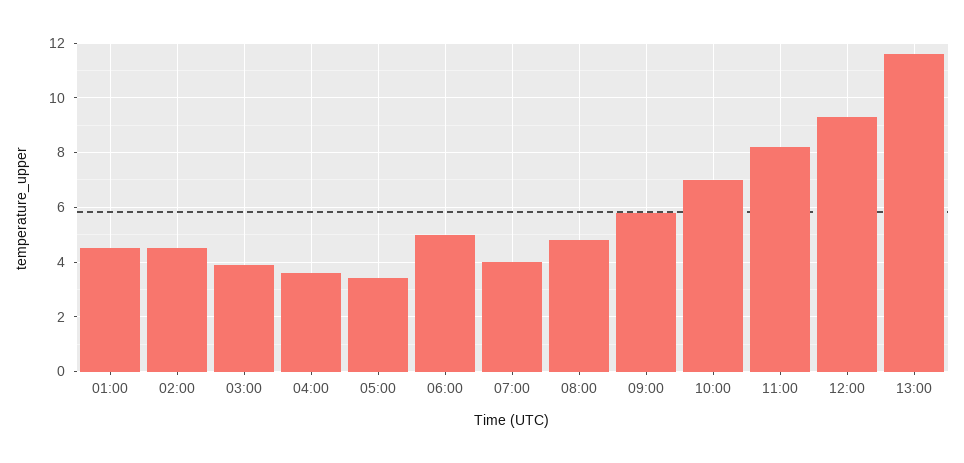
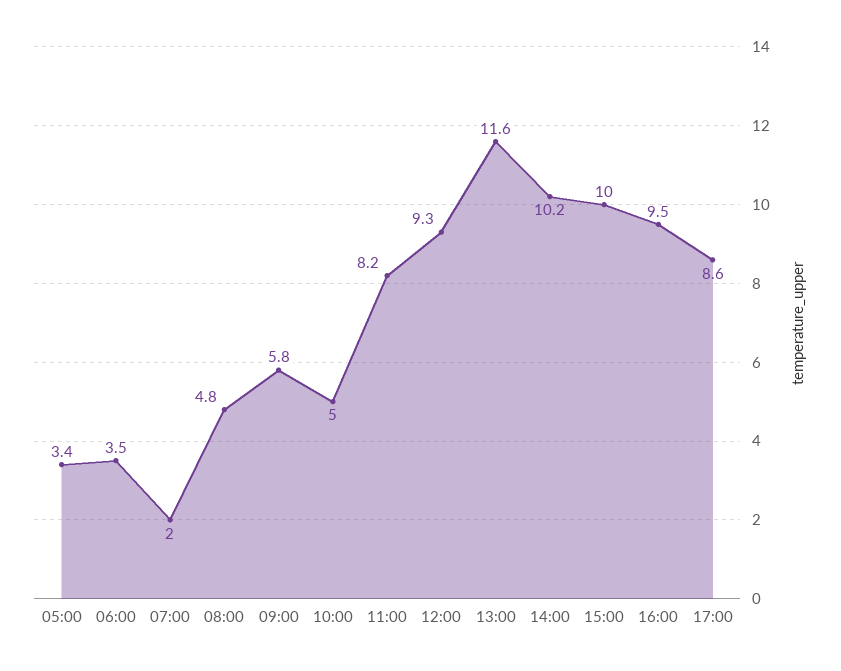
01:00: 4.5 -> none
02:00: 4.5 -> none
03:00: 4 -> none
04:00: 3.5 -> none
06:00: 5 -> 3.5
07:00: 4 -> 2
10:00: 7 -> 5
14:00: none -> 10.2
15:00: none -> 10
16:00: none -> 9.5
17:00: none -> 8.6

